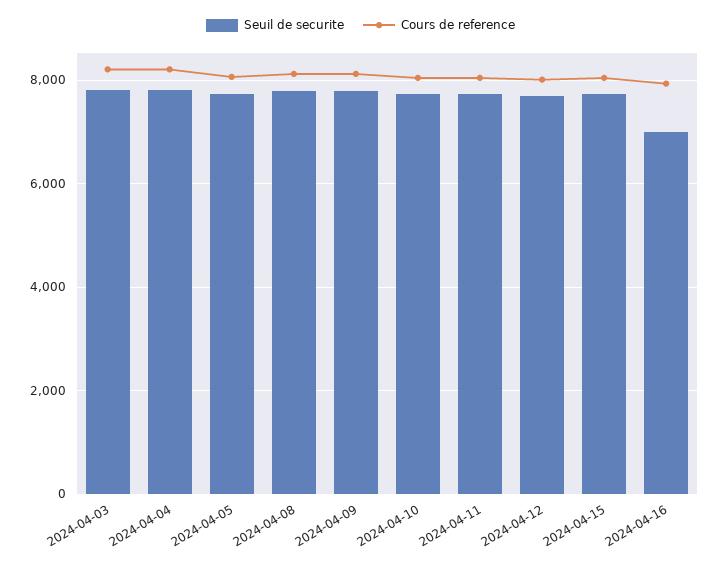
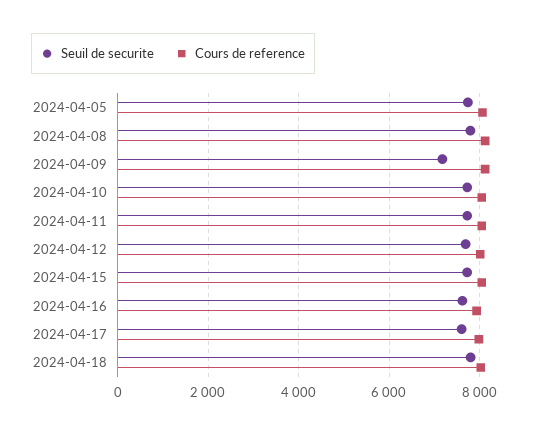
Seuil de securite, 2024-04-03: 7800 -> none
Cours de reference, 2024-04-03: 8200 -> none
Seuil de securite, 2024-04-04: 7800 -> none
Cours de reference, 2024-04-04: 8200 -> none
Seuil de securite, 2024-04-09: 7800 -> 7200
Seuil de securite, 2024-04-16: 7000 -> 7600
Seuil de securite, 2024-04-17: none -> 7600
Cours de reference, 2024-04-17: none -> 8000
Seuil de securite, 2024-04-18: none -> 7800
Cours de reference, 2024-04-18: none -> 8000

